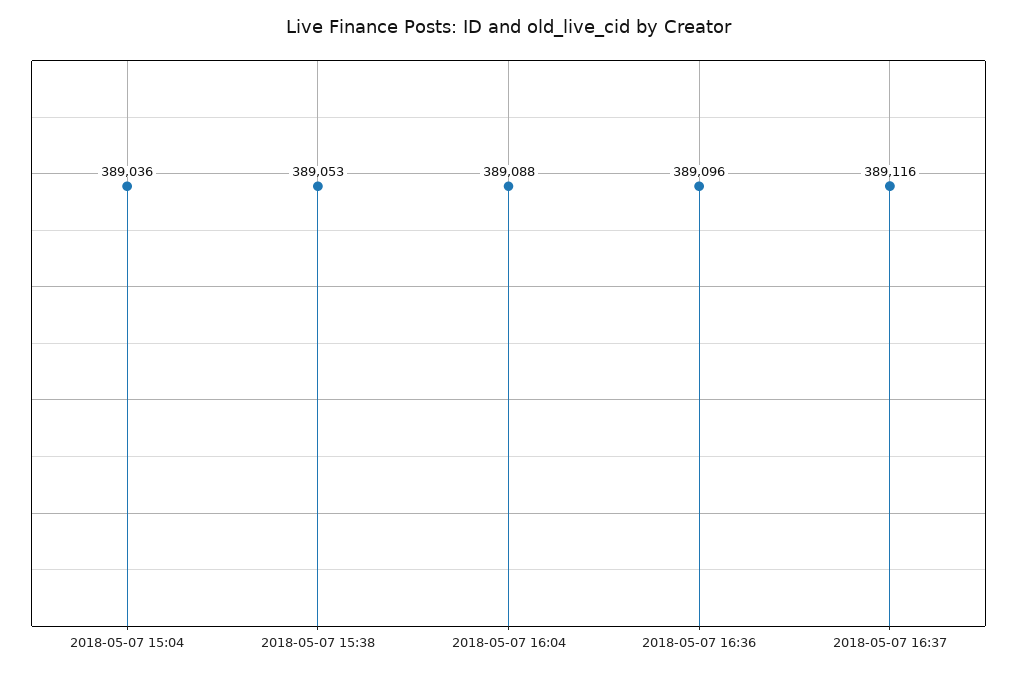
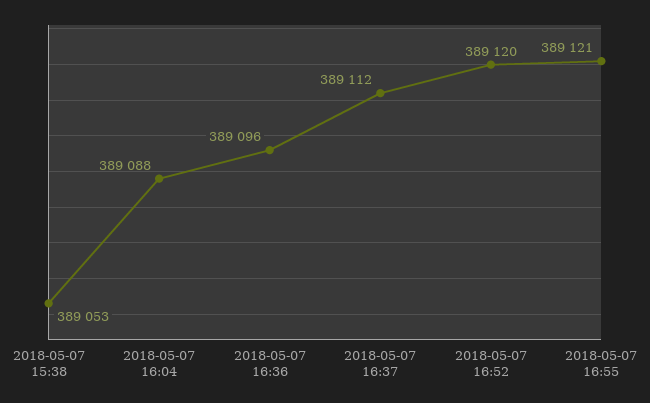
2018-05-07 15:04: 389036 -> none
2018-05-07 16:37: 389116 -> 389112
2018-05-07 16:52: none -> 389120
2018-05-07 16:55: none -> 389121

